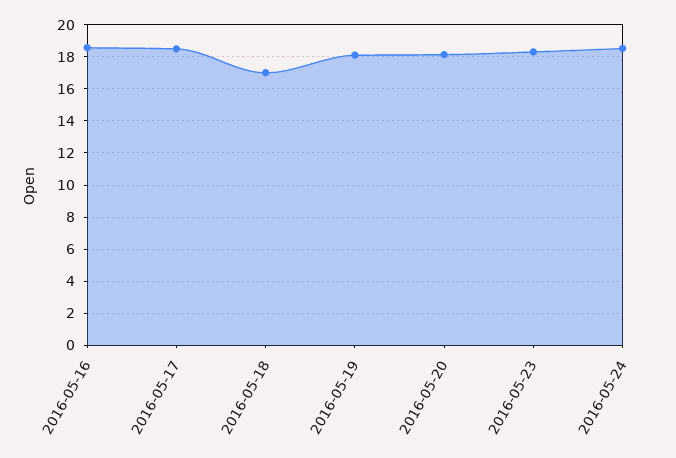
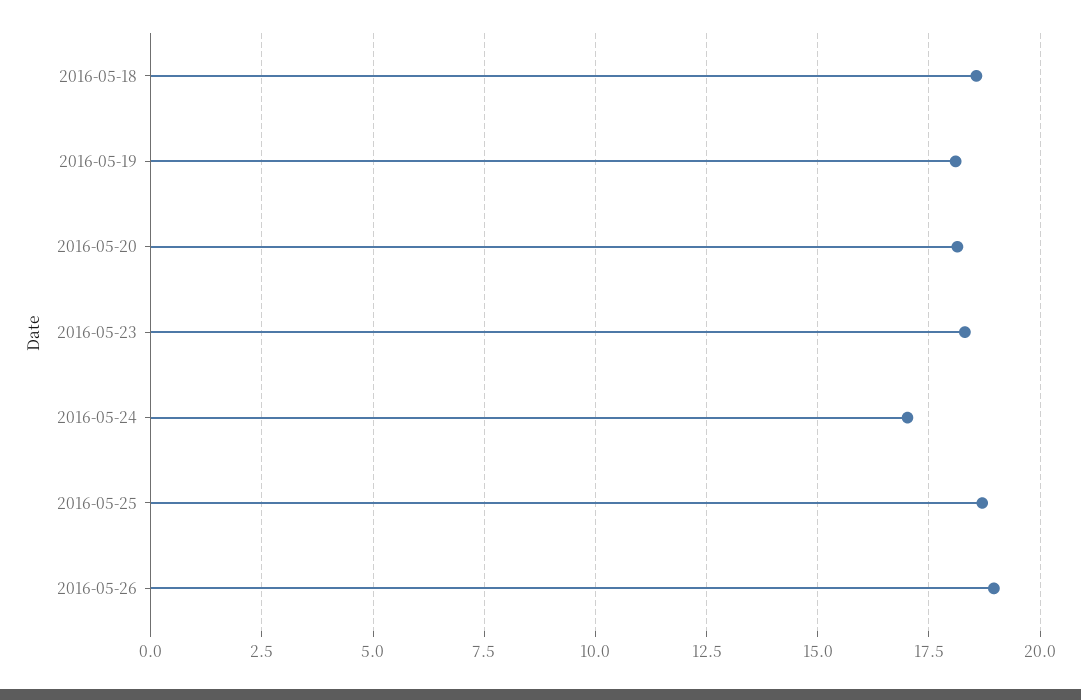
2016-05-16: 18.5 -> none
2016-05-17: 18.5 -> none
2016-05-18: 17 -> 18.5
2016-05-24: 18.5 -> 17
2016-05-25: none -> 18.75
2016-05-26: none -> 19

